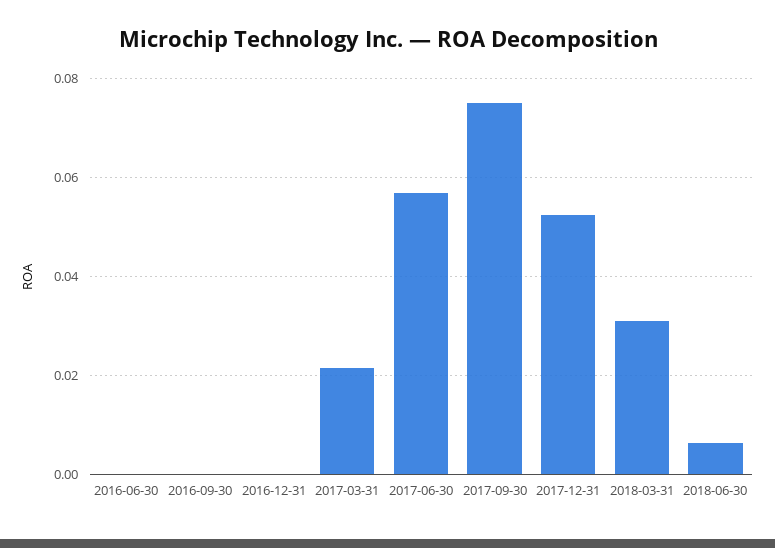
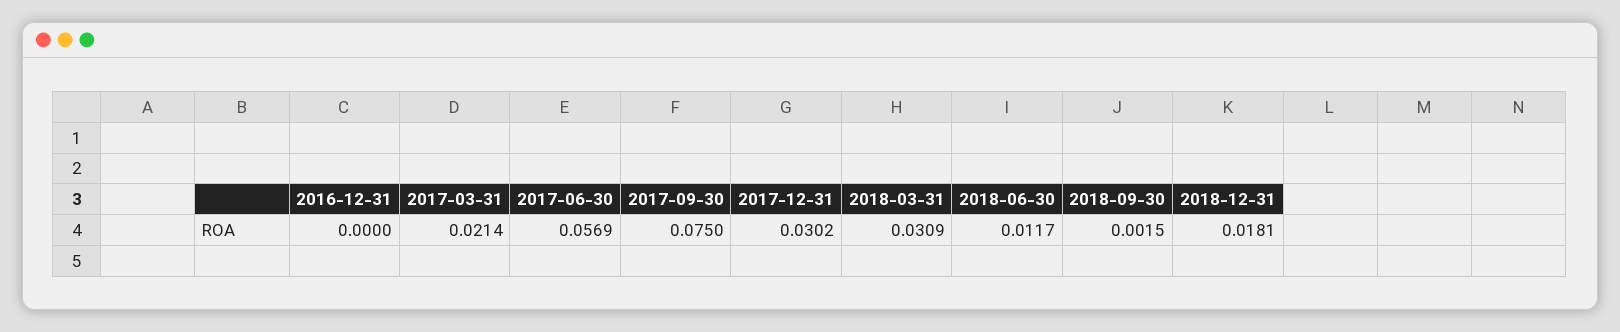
2016-06-30: 0 -> none
2016-09-30: 0 -> none
2017-12-31: 0.052 -> 0.0302
2018-06-30: 0.006 -> 0.0117
2018-09-30: none -> 0.0015
2018-12-31: none -> 0.0181

